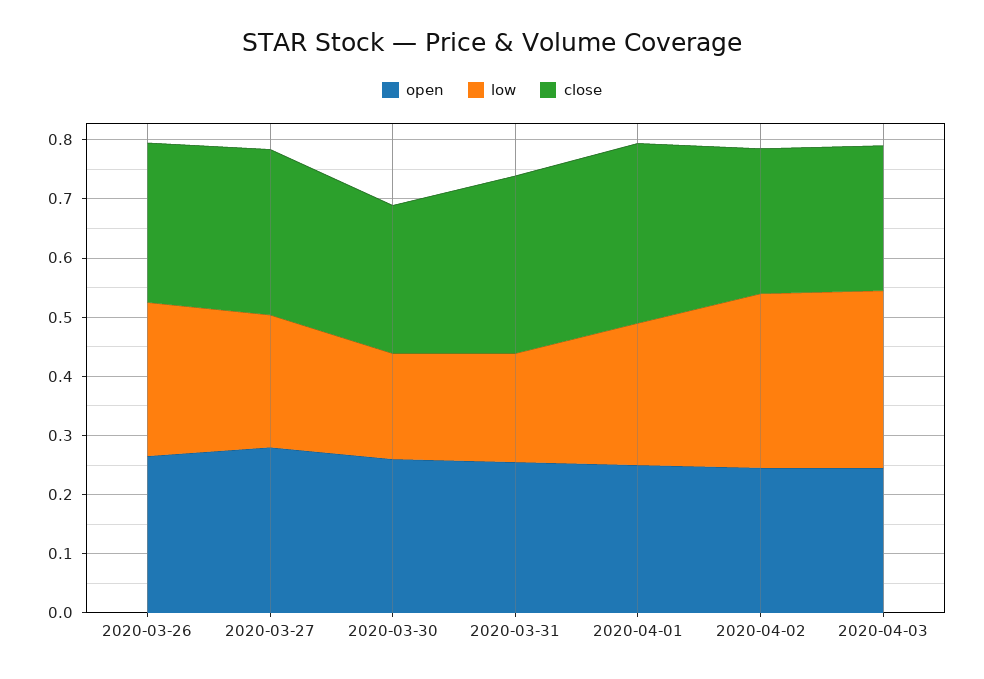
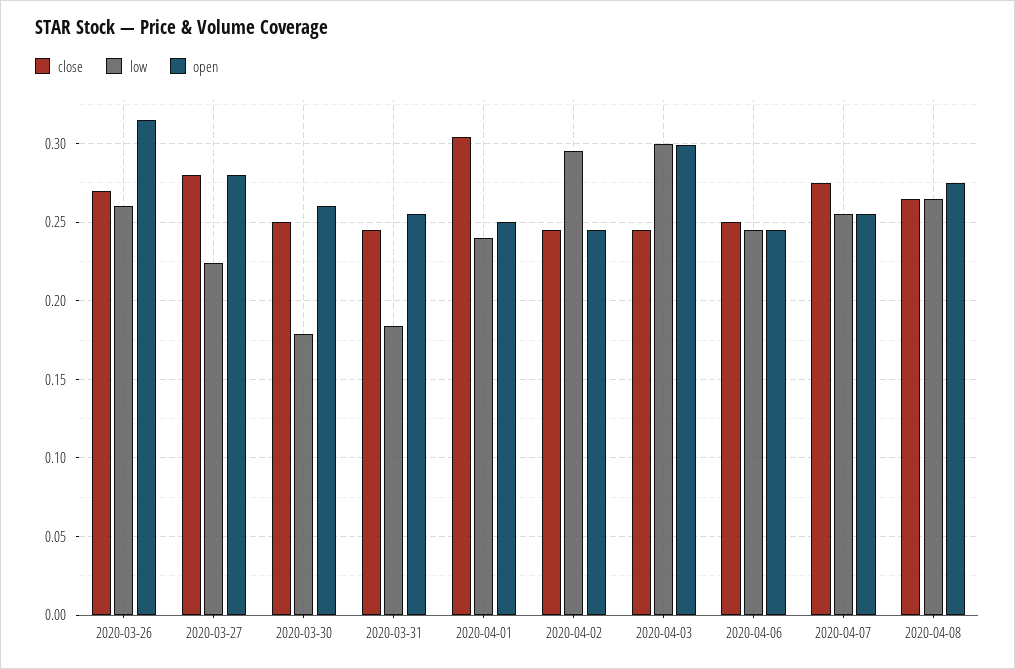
open, 2020-03-26: 0.26 -> 0.315
close, 2020-03-31: 0.3 -> 0.245
open, 2020-04-03: 0.24 -> 0.3
close, 2020-04-06: none -> 0.25
low, 2020-04-06: none -> 0.245
open, 2020-04-06: none -> 0.245
close, 2020-04-07: none -> 0.275
low, 2020-04-07: none -> 0.255
open, 2020-04-07: none -> 0.255
close, 2020-04-08: none -> 0.265
low, 2020-04-08: none -> 0.265
open, 2020-04-08: none -> 0.275

